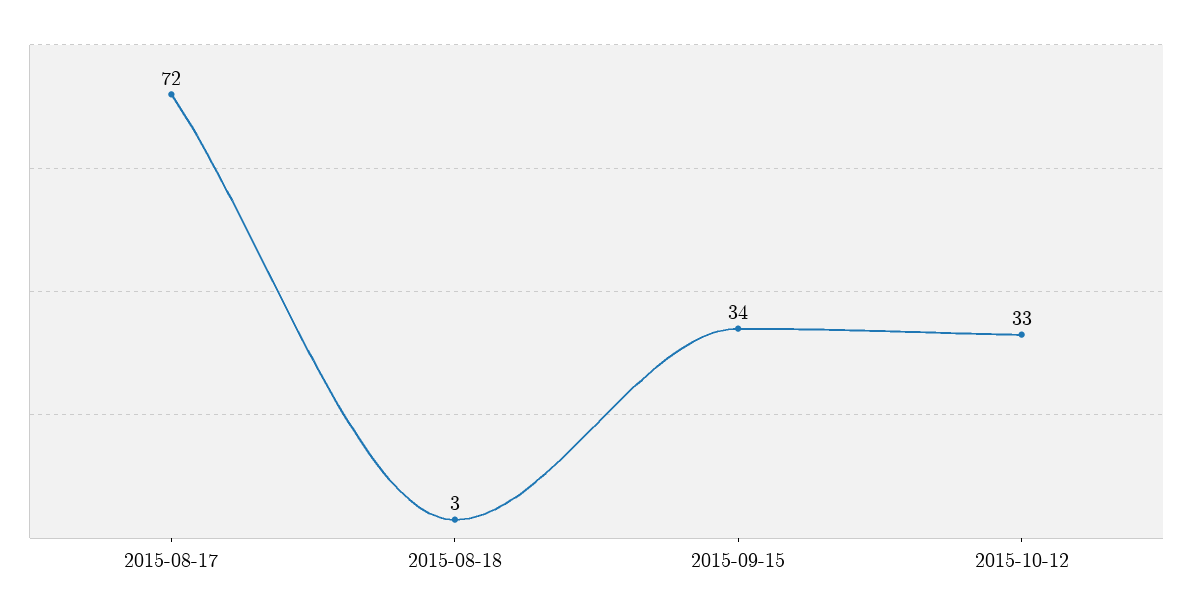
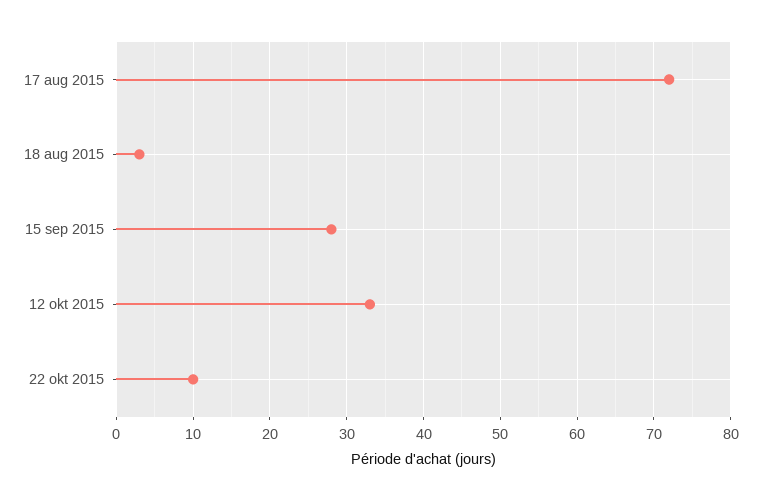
2015-09-15: 34 -> 28
22 okt 2015: none -> 10

